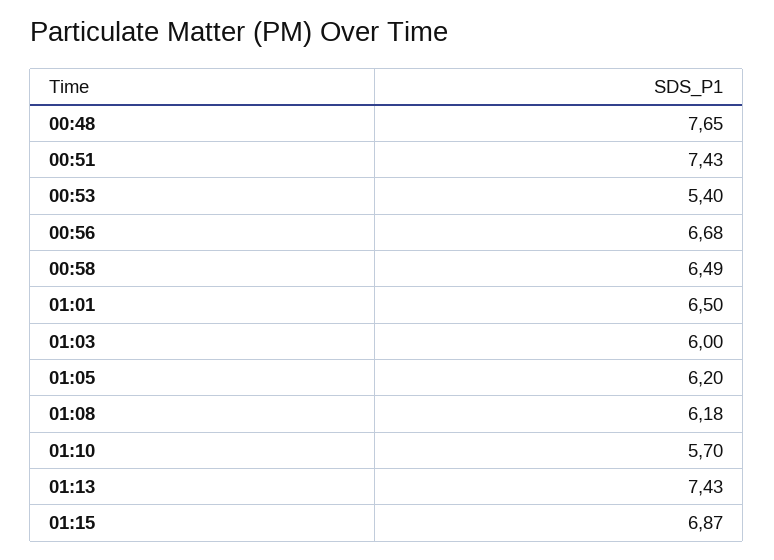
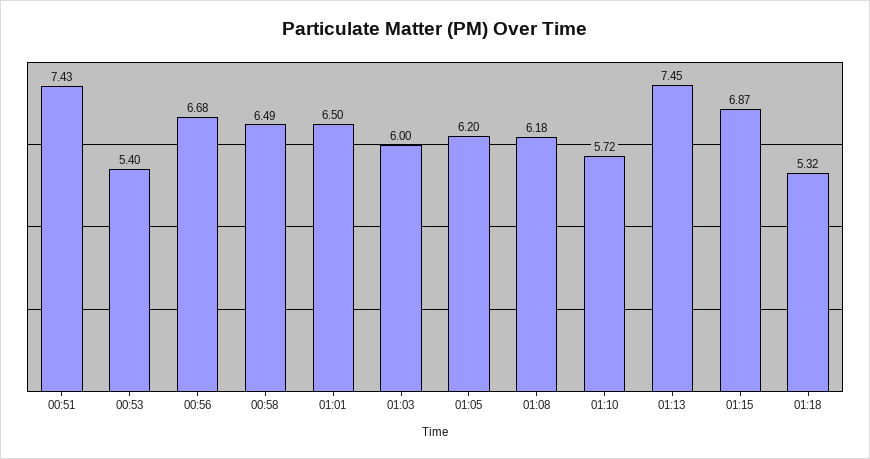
00:48: 7.65 -> none
01:10: 5.7 -> 5.72
01:13: 7.43 -> 7.45
01:18: none -> 5.32

